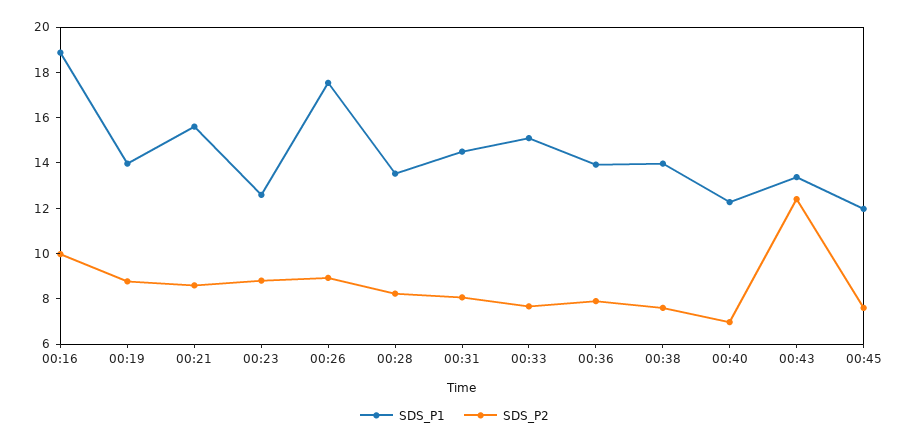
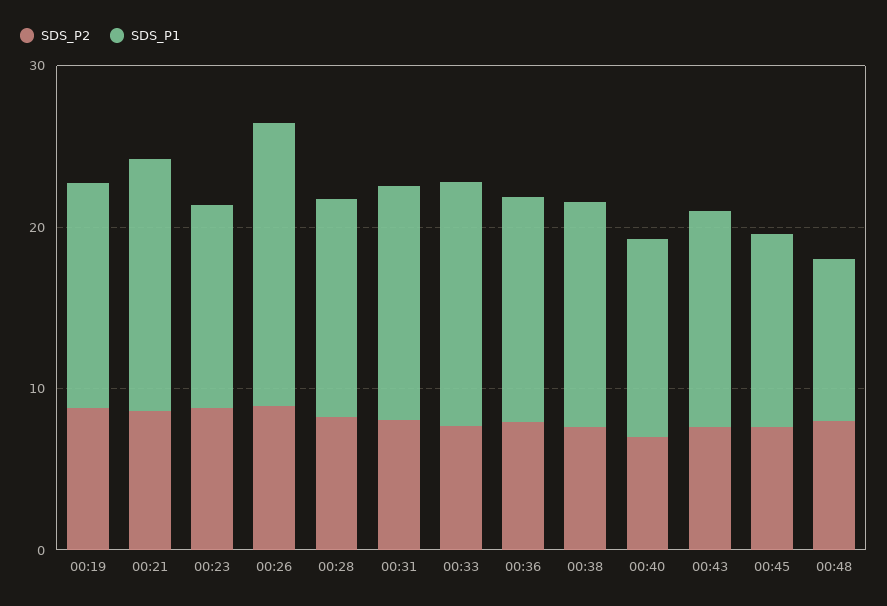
SDS_P1, 00:16: 19 -> none
SDS_P2, 00:16: 10 -> none
SDS_P2, 00:43: 12.5 -> 8
SDS_P2, 00:48: none -> 8
SDS_P1, 00:48: none -> 10

